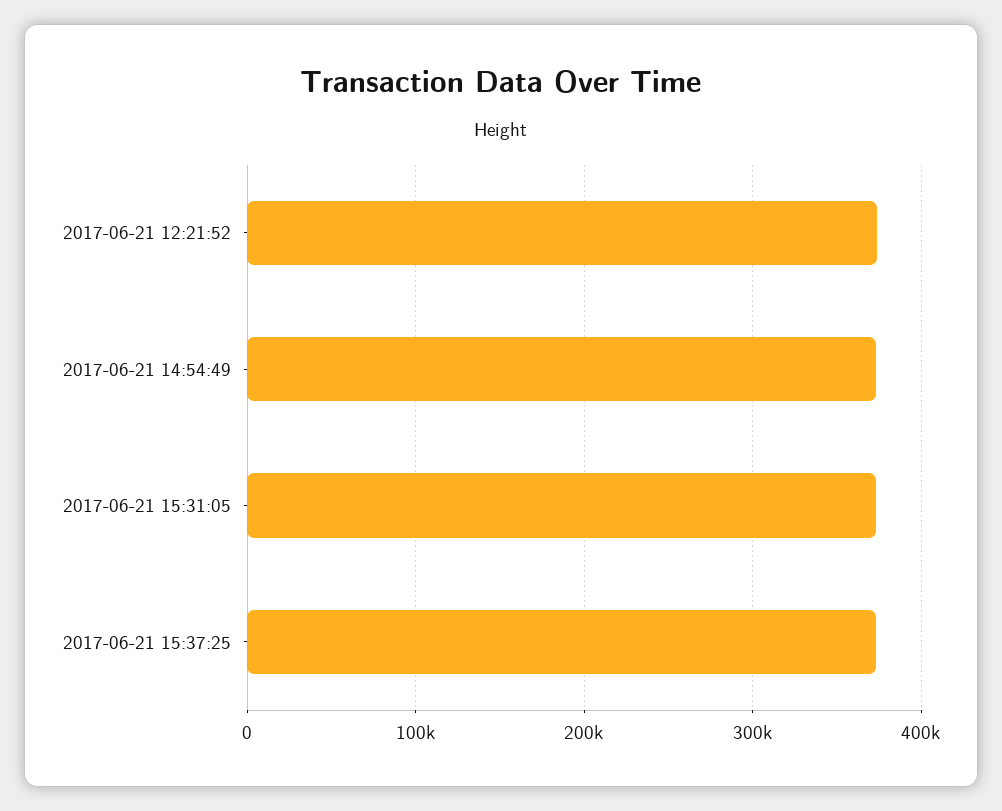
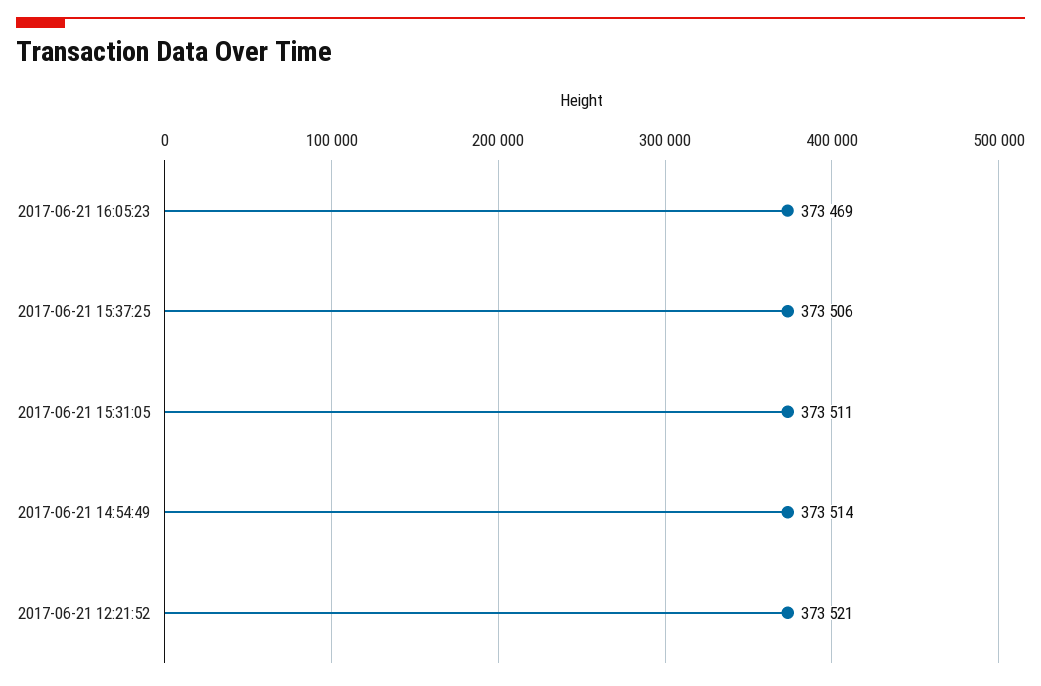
2017-06-21 16:05:23: none -> 373469

